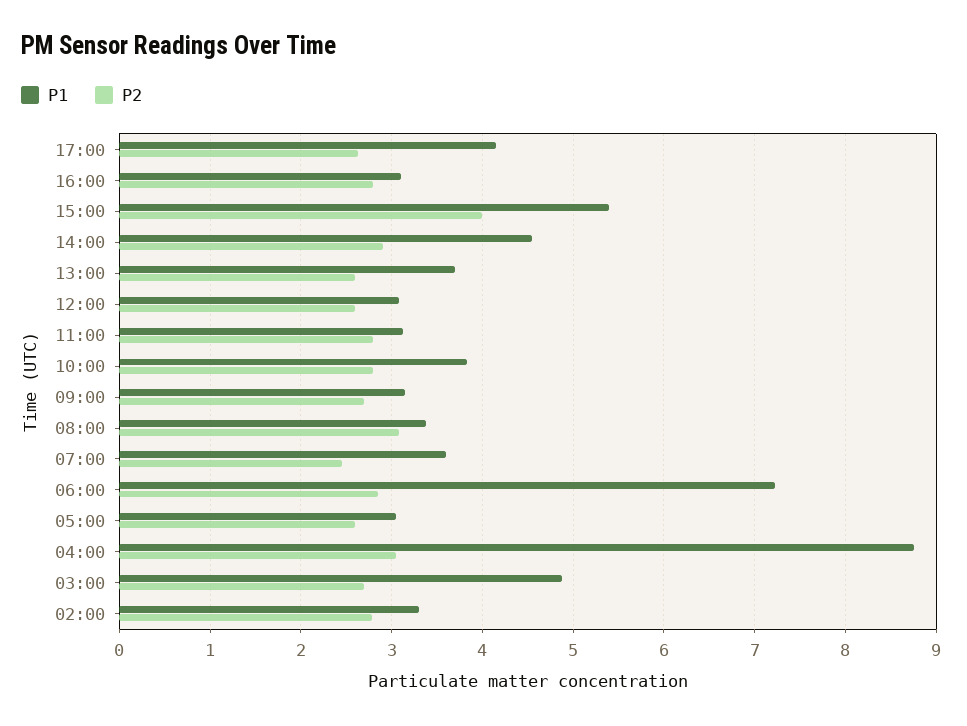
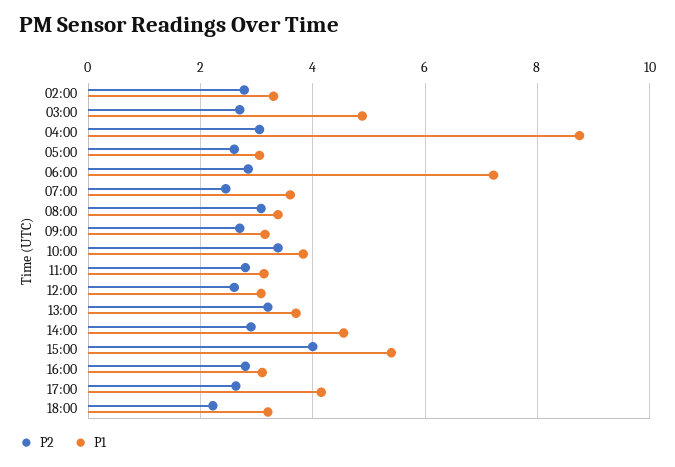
P2, 13:00: 2.6 -> 3.2
P2, 10:00: 2.8 -> 3.4
P2, 18:00: none -> 2.2
P1, 18:00: none -> 3.2

